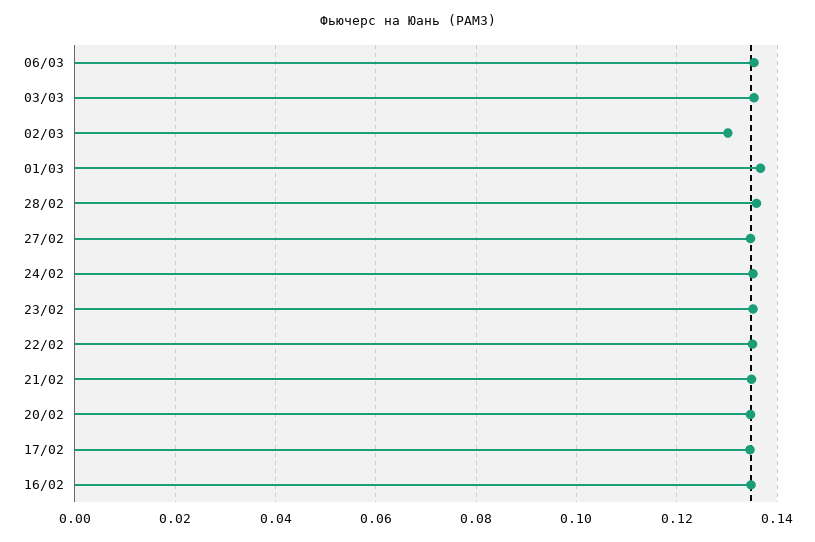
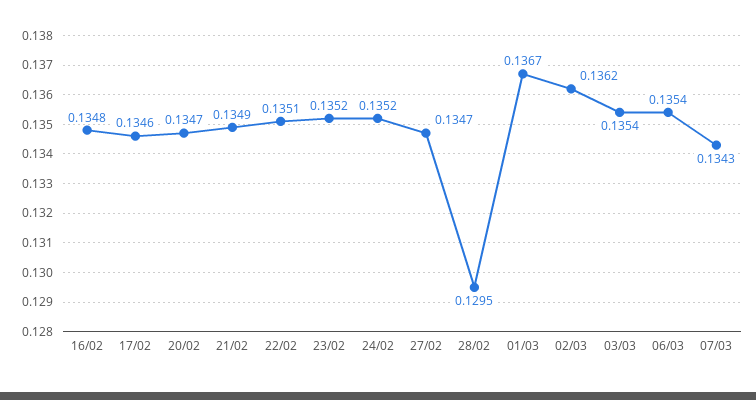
02/03: 0.13 -> 0.1362
28/02: 0.136 -> 0.1295
07/03: none -> 0.1343

